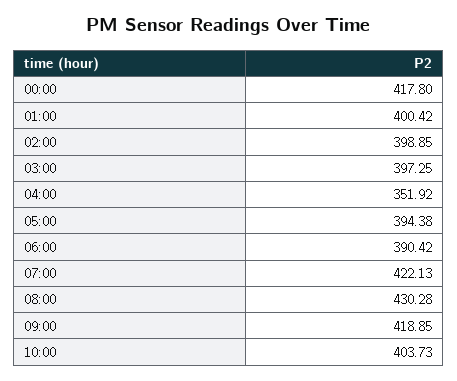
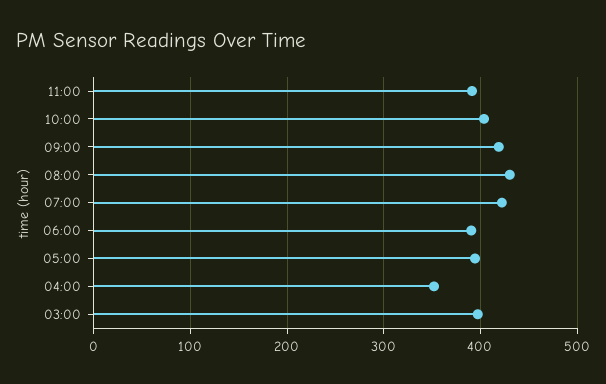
00:00: 417.8 -> none
01:00: 400.42 -> none
02:00: 398.85 -> none
11:00: none -> 390

